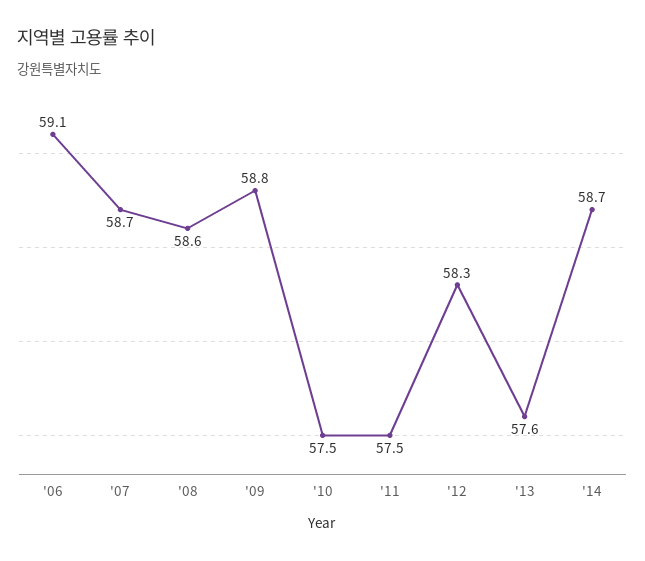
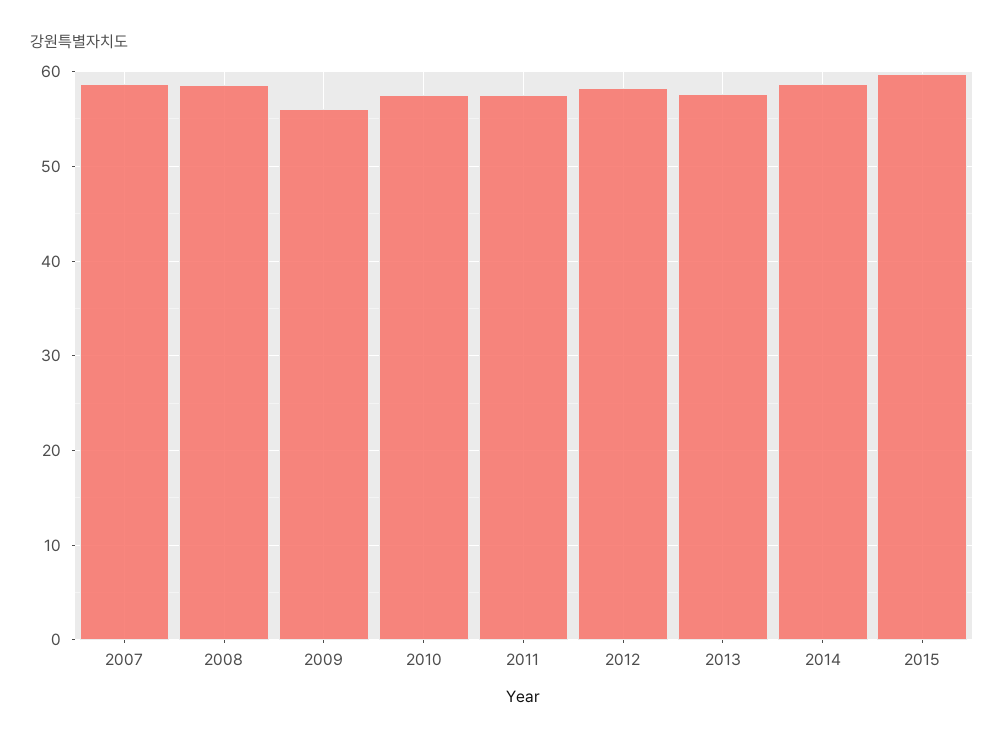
'06: 59.1 -> none
'09: 58.8 -> 56
2015: none -> 60

